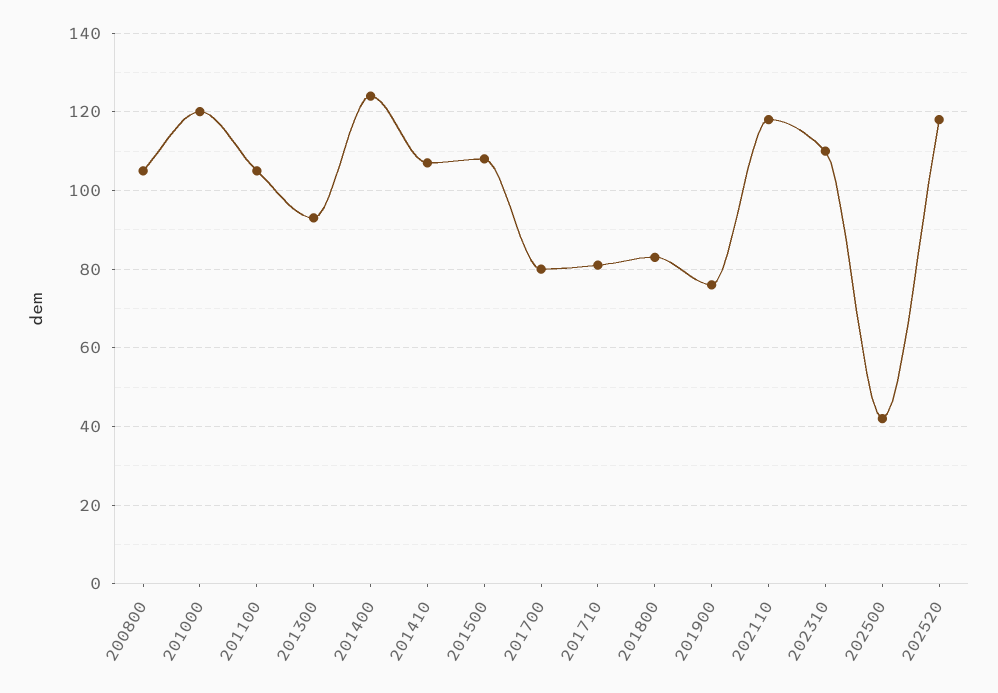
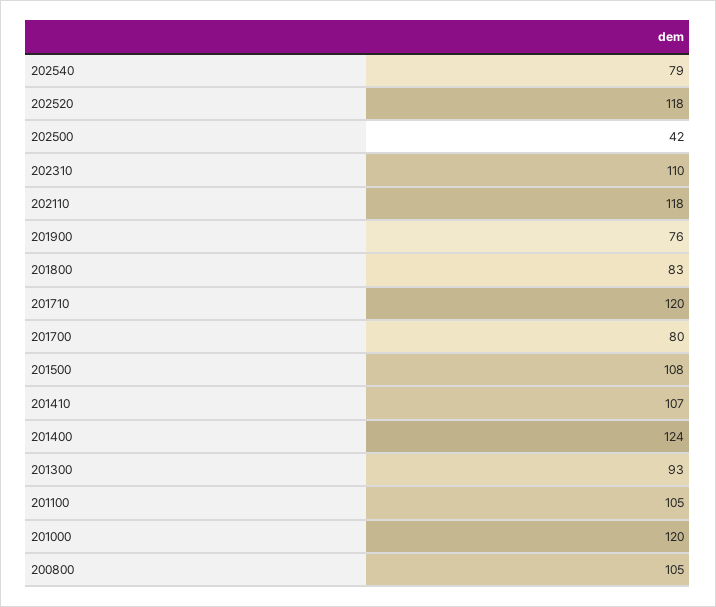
201710: 80 -> 120
202540: none -> 79

